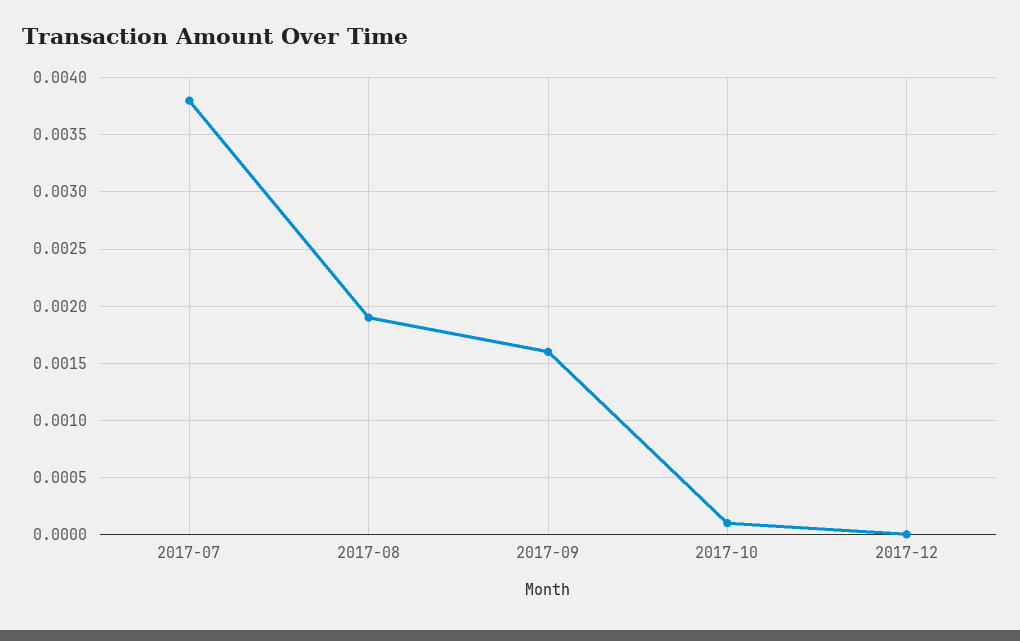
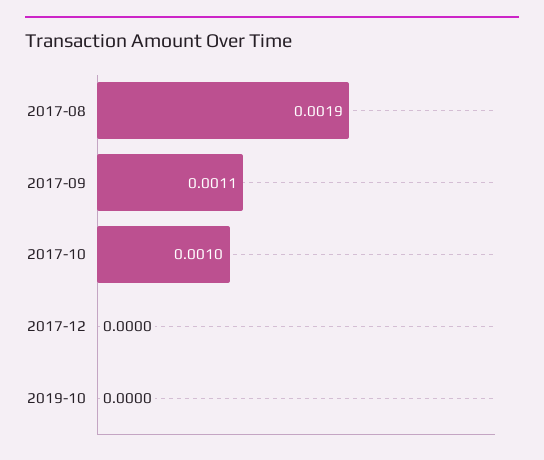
2017-07: 0.0038 -> none
2017-09: 0.0016 -> 0.0011
2017-10: 0.0001 -> 0.001
2019-10: none -> 0

